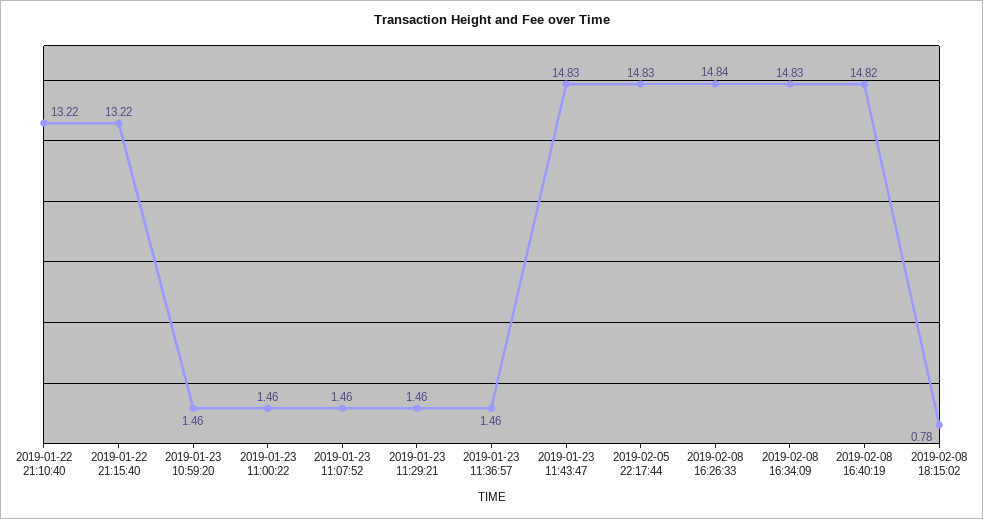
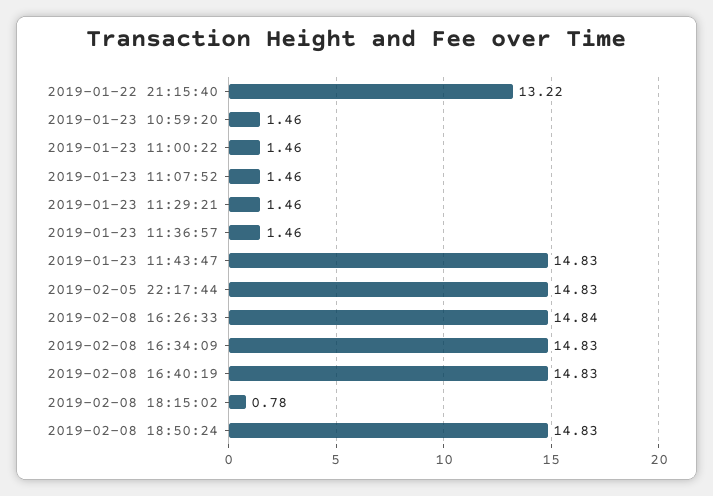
2019-01-22 21:10:40: 13.22 -> none
2019-02-08 16:40:19: 14.82 -> 14.83
2019-02-08 18:50:24: none -> 14.83

